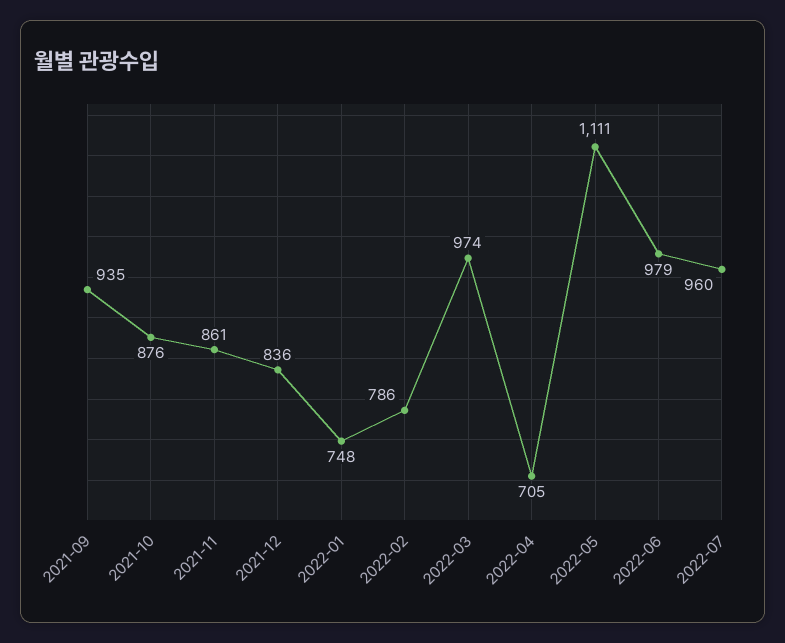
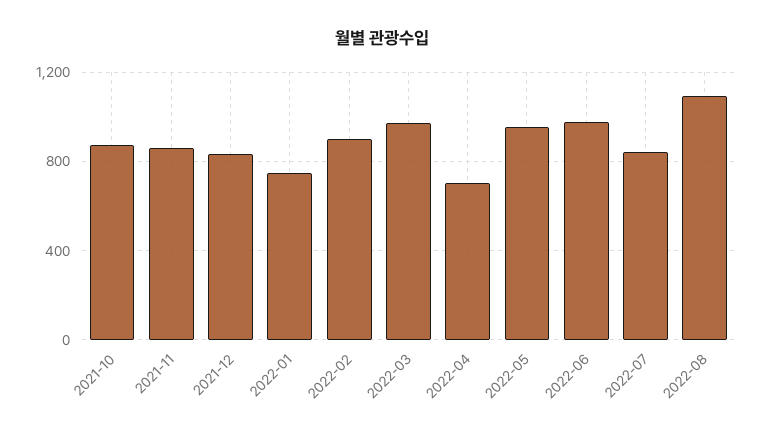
2021-09: 935 -> none
2022-02: 786 -> 900
2022-05: 1111 -> 950
2022-07: 960 -> 850
2022-08: none -> 1100

